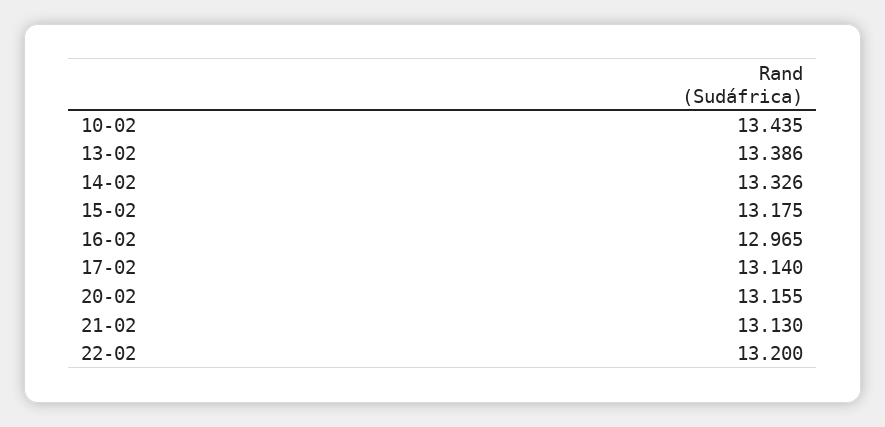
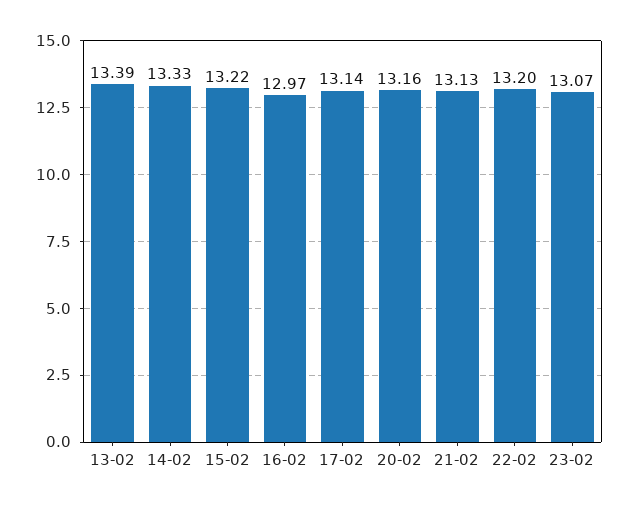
10-02: 13.435 -> none
15-02: 13.175 -> 13.22
23-02: none -> 13.07

